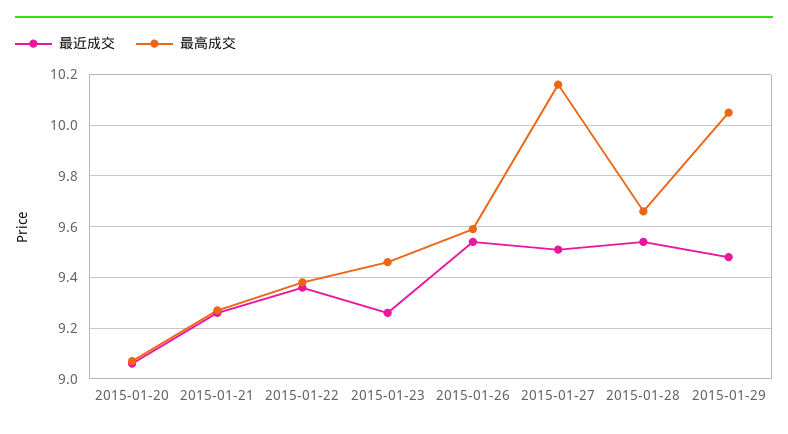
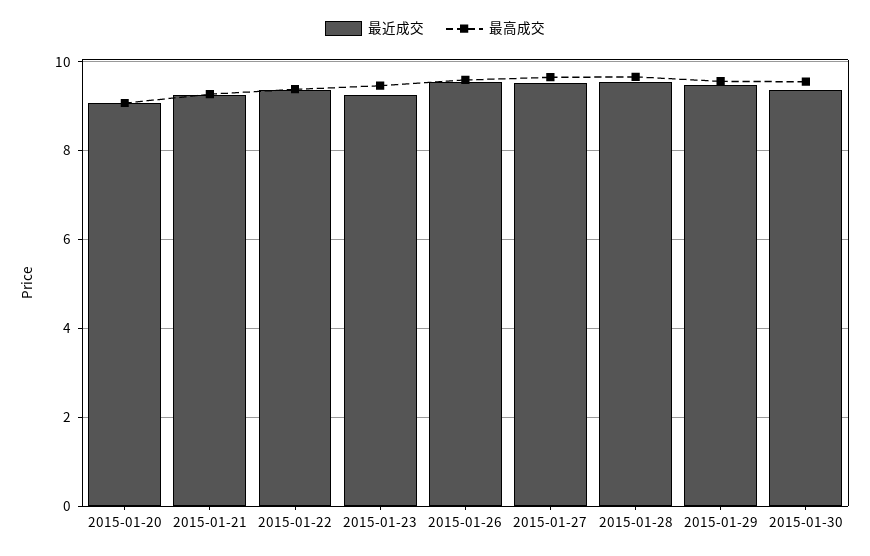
最高成交, 2015-01-27: 10.15 -> 9.6
最高成交, 2015-01-29: 10.05 -> 9.6
最近成交, 2015-01-30: none -> 9.4
最高成交, 2015-01-30: none -> 9.6

